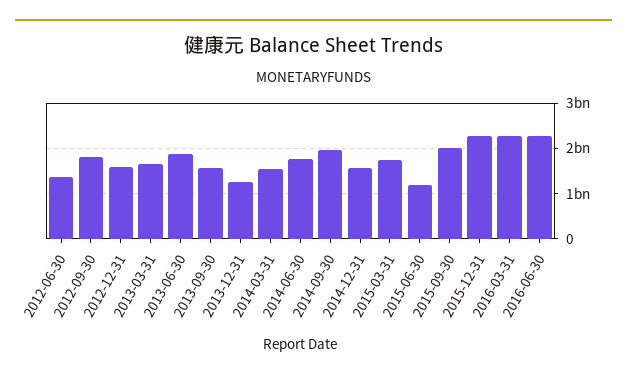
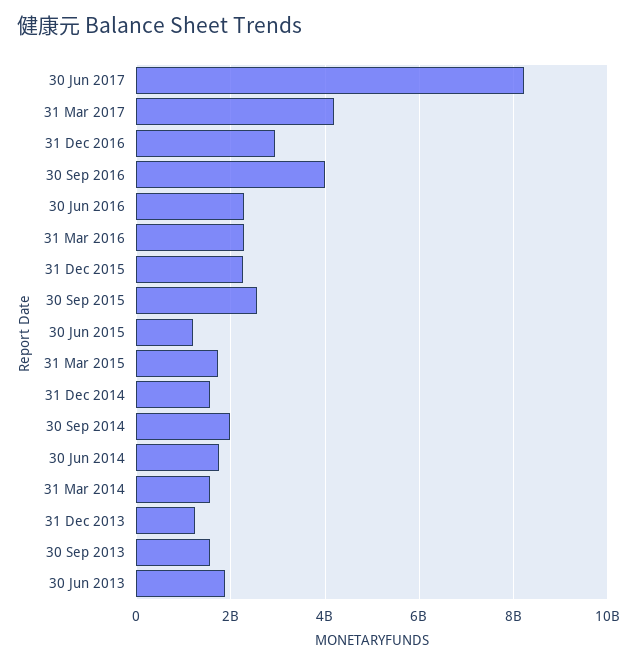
2012-06-30: 1400000000 -> none
2012-09-30: 1800000000 -> none
2012-12-31: 1600000000 -> none
2013-03-31: 1600000000 -> none
2015-09-30: 2000000000 -> 2600000000
30 Jun 2017: none -> 8200000000
31 Mar 2017: none -> 4200000000
31 Dec 2016: none -> 3000000000
30 Sep 2016: none -> 4000000000

